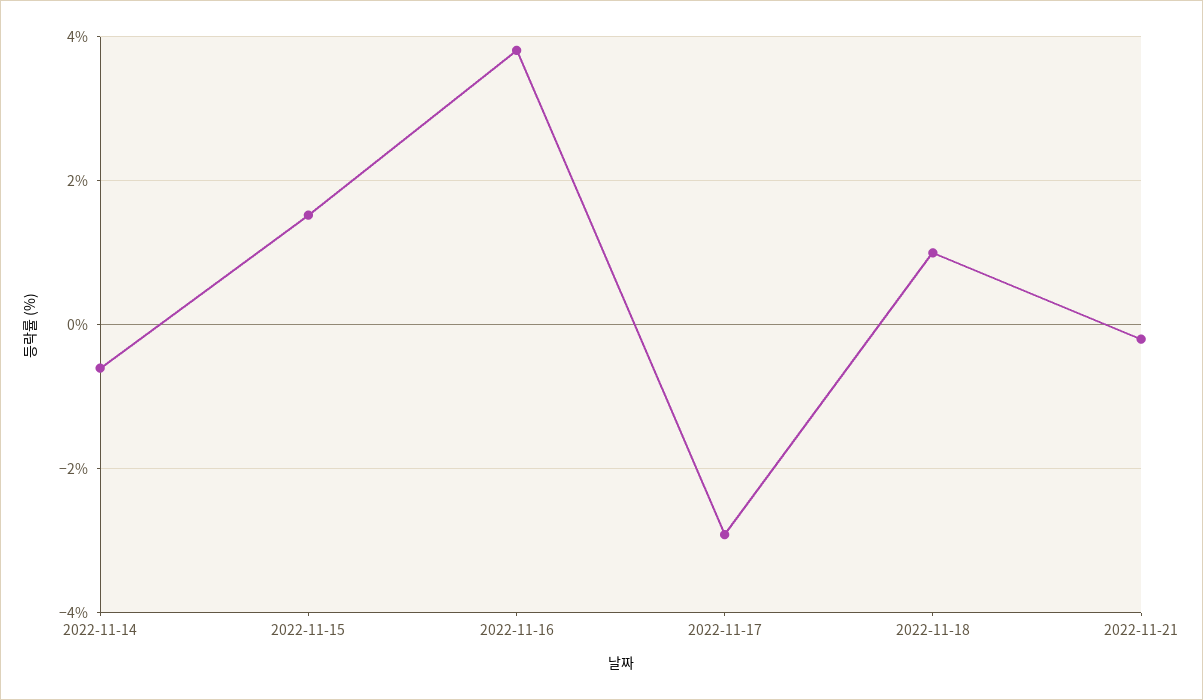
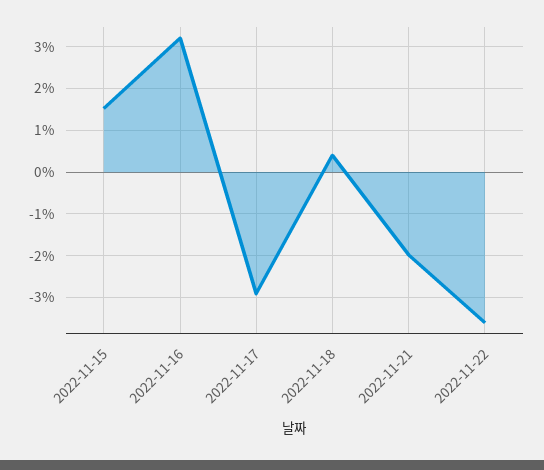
2022-11-14: -0.6 -> none
2022-11-16: 3.8 -> 3.2
2022-11-18: 1 -> 0.4
2022-11-21: -0.2 -> -2
2022-11-22: none -> -3.6

